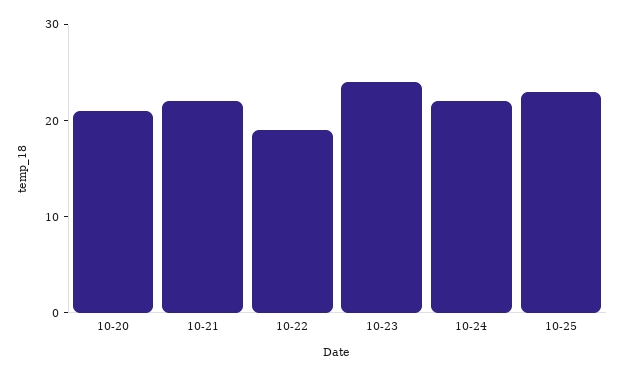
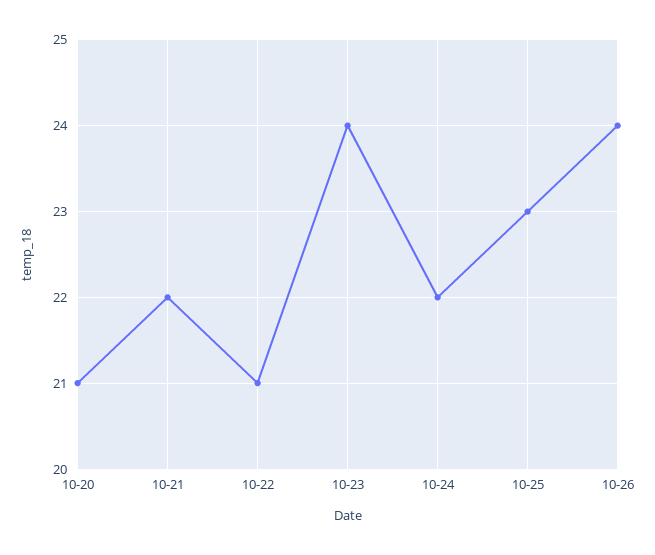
10-22: 19 -> 21
10-26: none -> 24

